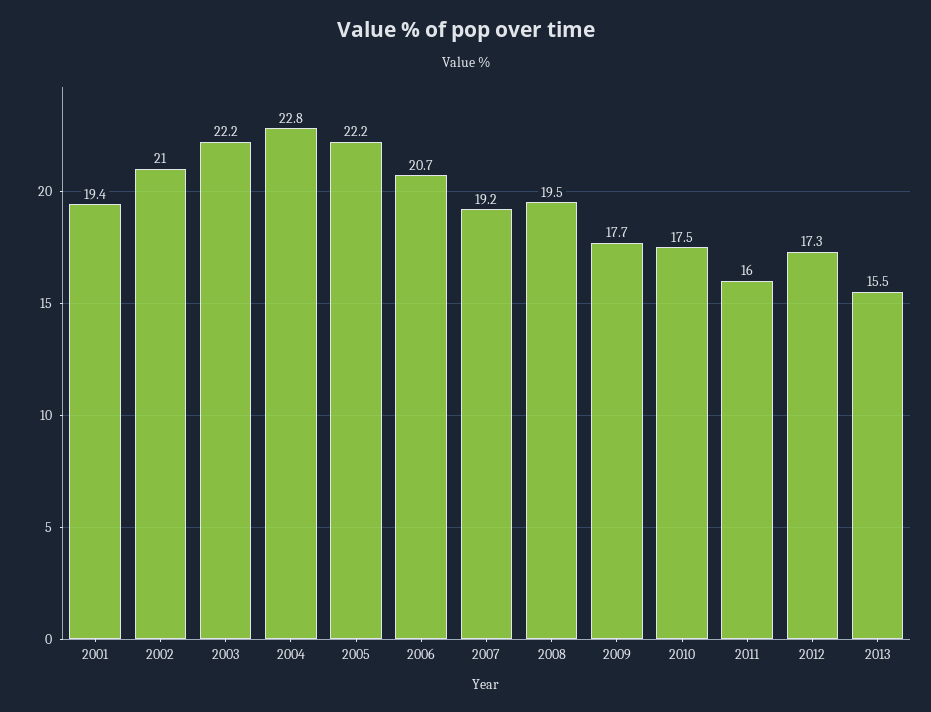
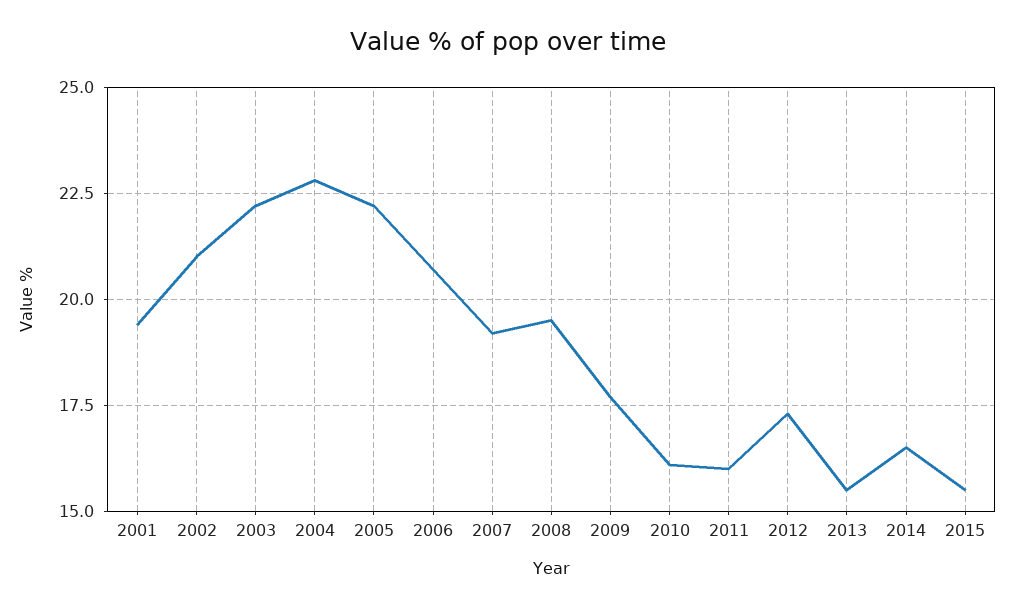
2010: 17.5 -> 16
2014: none -> 16.5
2015: none -> 15.5

